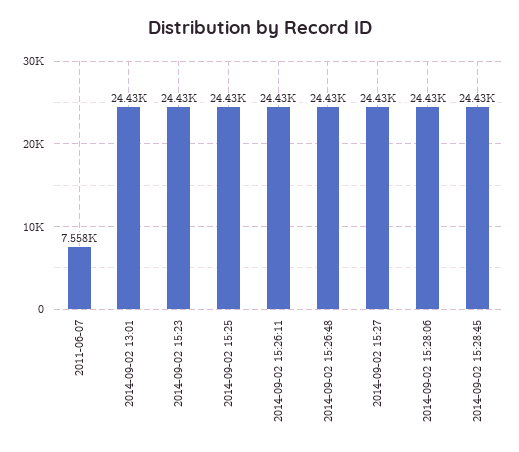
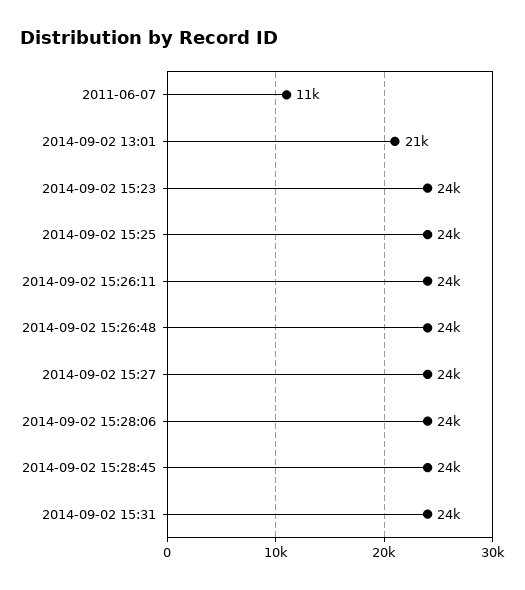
2011-06-07: 7558 -> 11000
2014-09-02 13:01: 24430 -> 21000
2014-09-02 15:31: none -> 24000

